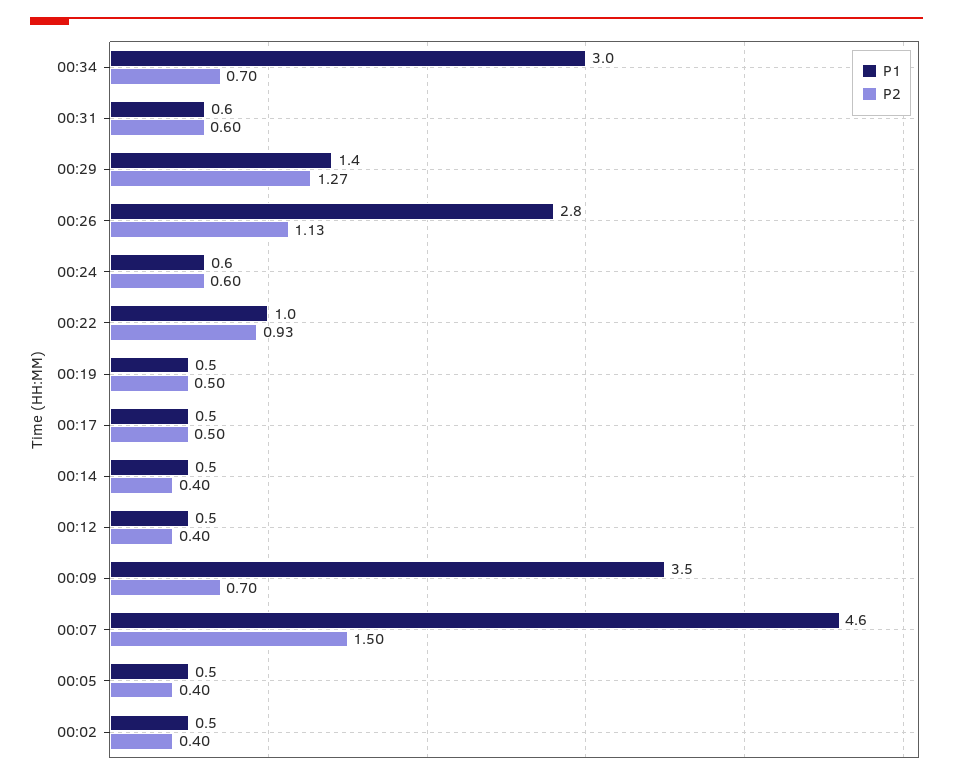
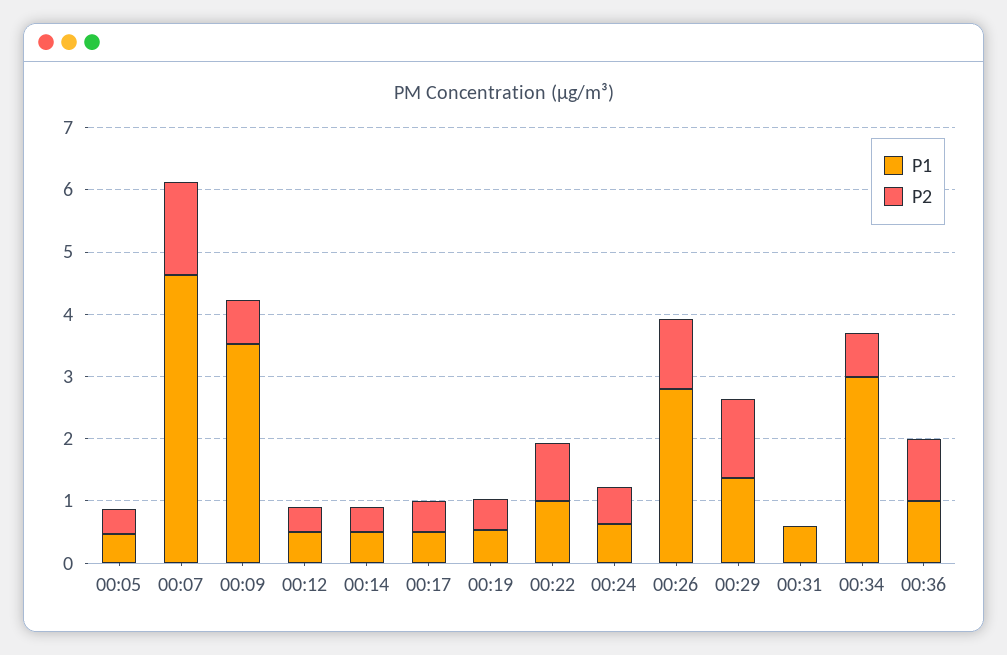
P2, 00:31: 0.6 -> 0
P1, 00:02: 0.5 -> none
P2, 00:02: 0.4 -> none
P1, 00:36: none -> 1
P2, 00:36: none -> 1

